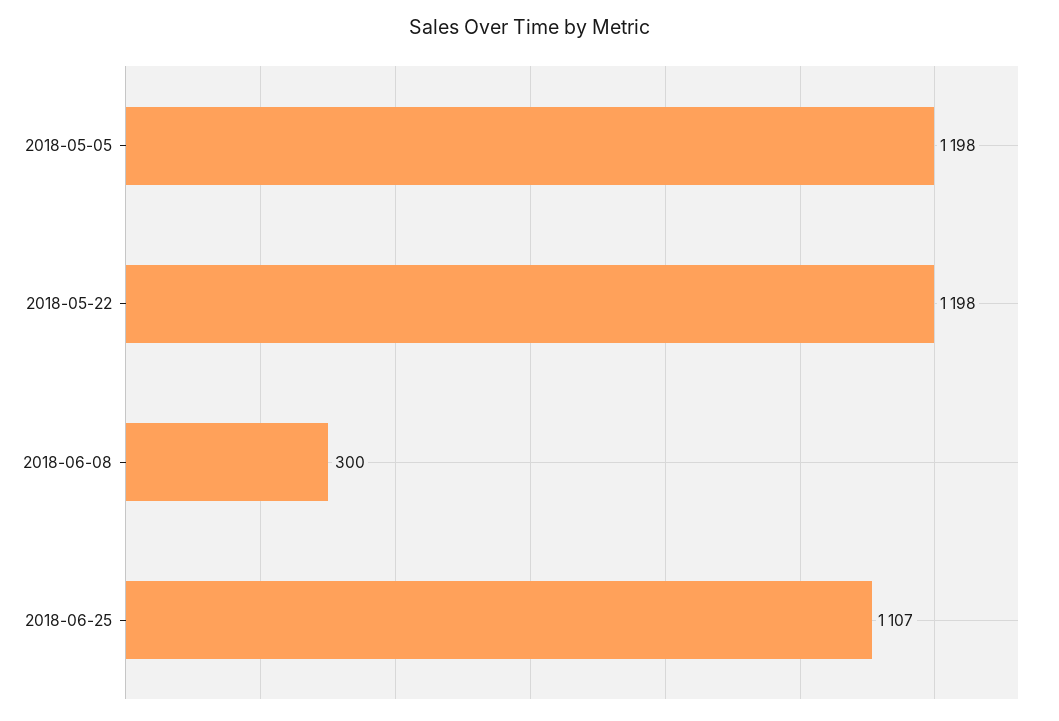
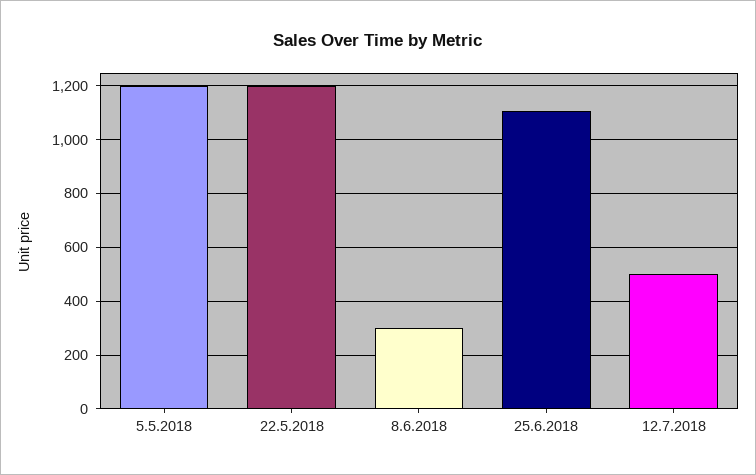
12.7.2018: none -> 500

